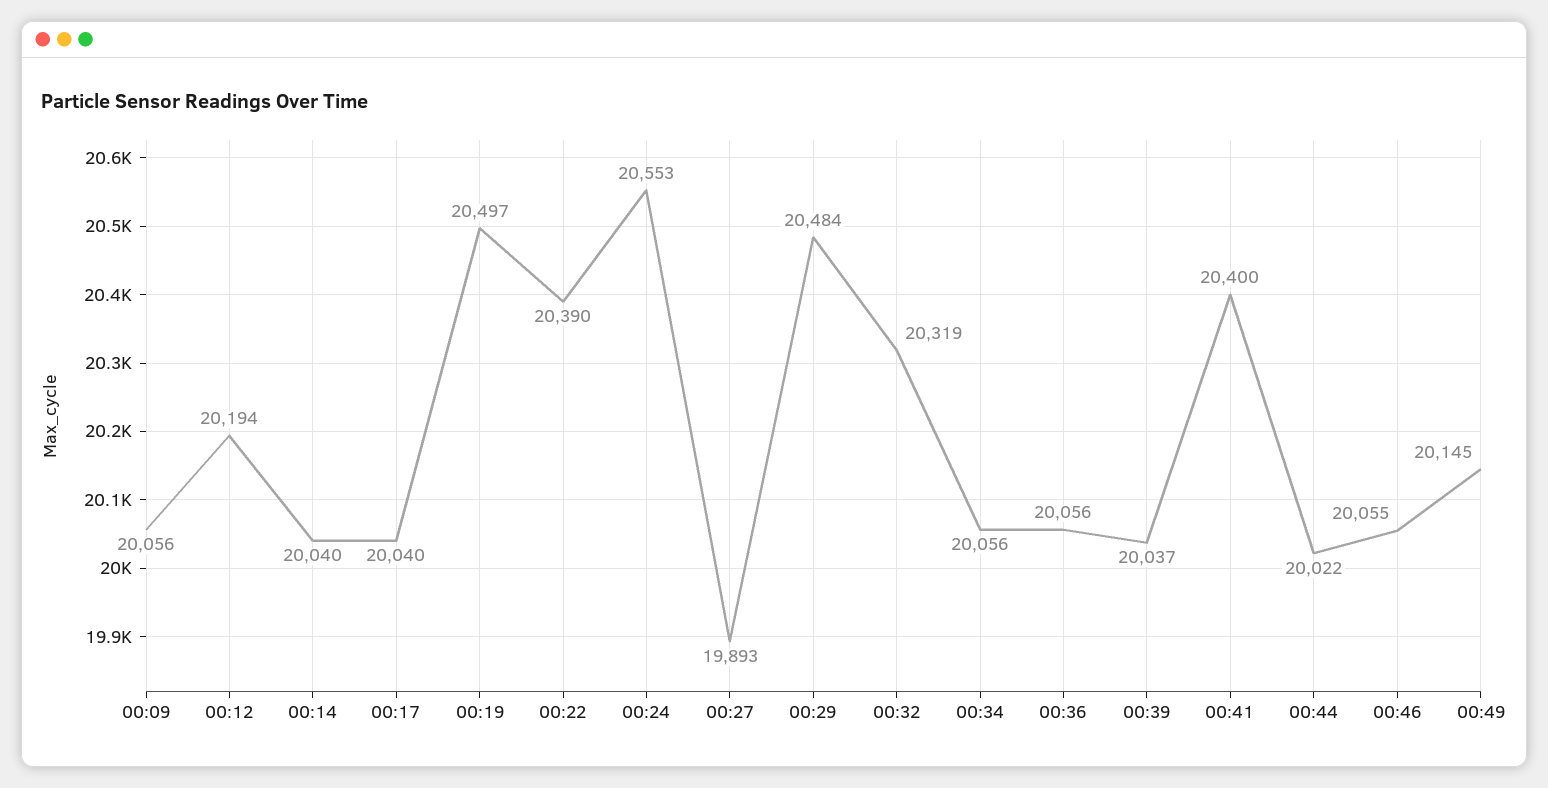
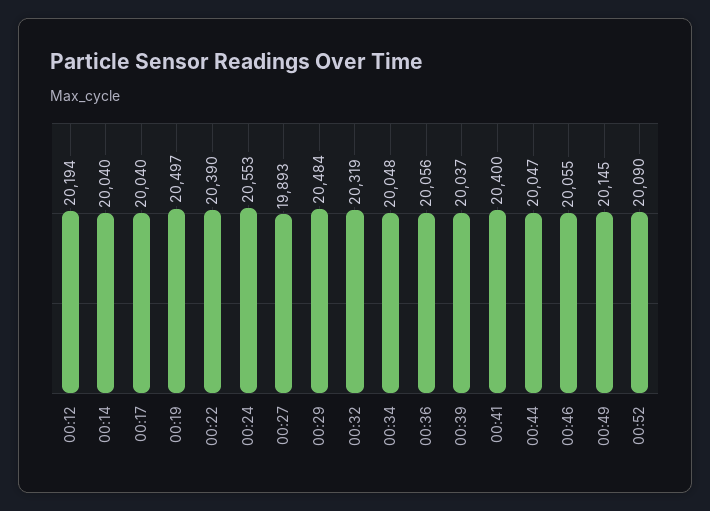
00:09: 20056 -> none
00:34: 20056 -> 20048
00:44: 20022 -> 20047
00:52: none -> 20090

